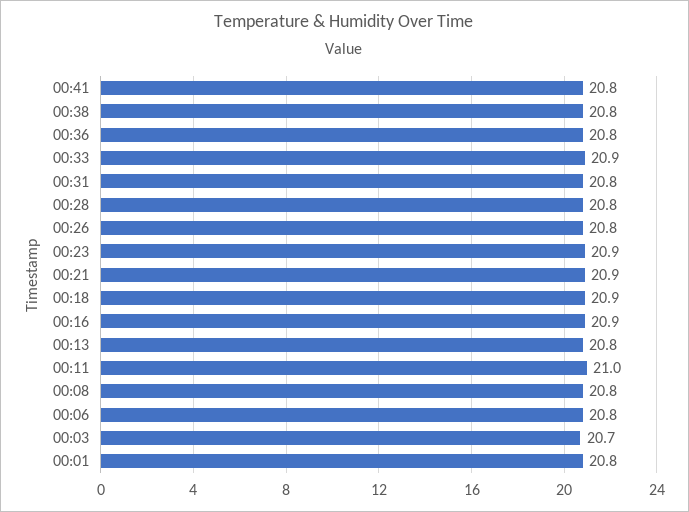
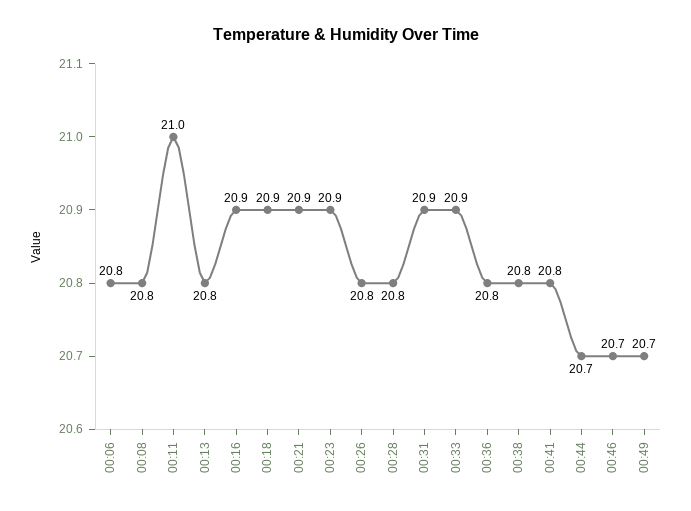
00:31: 20.8 -> 20.9
00:03: 20.7 -> none
00:01: 20.8 -> none
00:44: none -> 20.7
00:46: none -> 20.7
00:49: none -> 20.7

